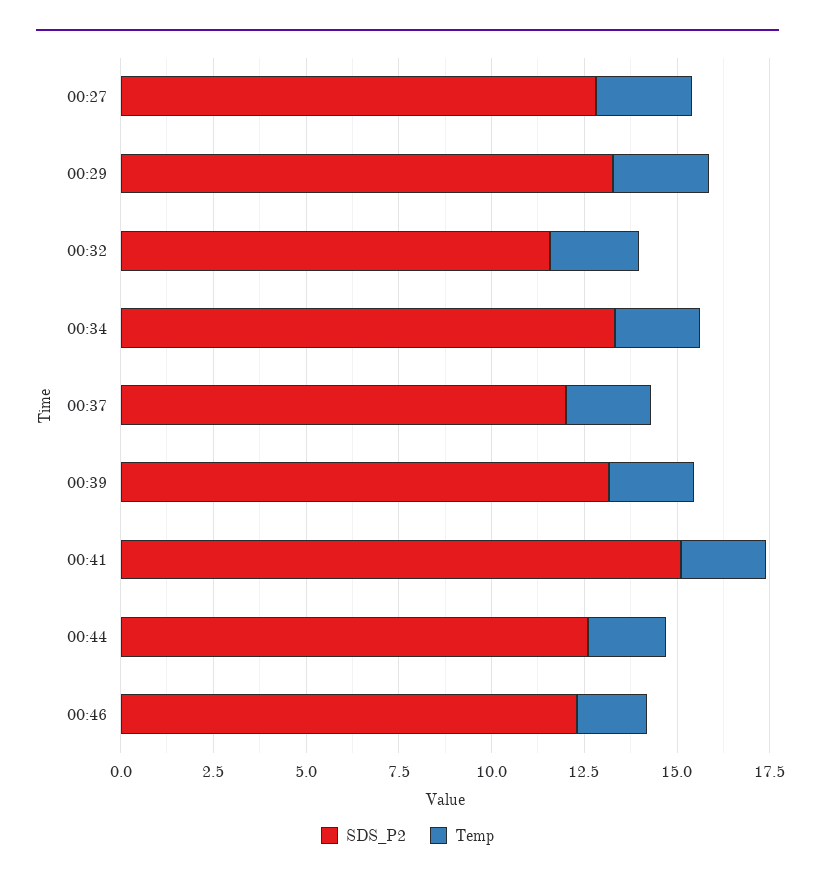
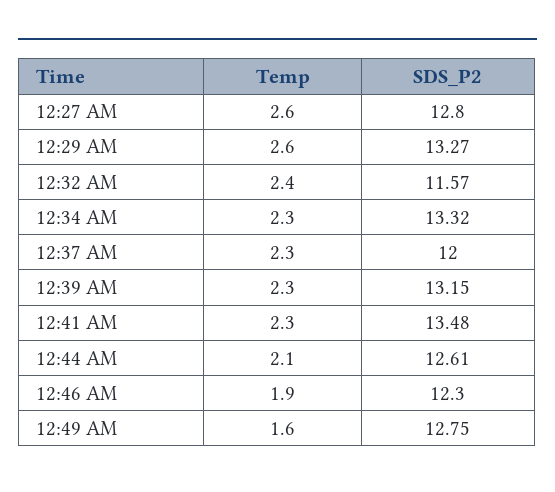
SDS_P2, 00:41: 15 -> 13.48
Temp, 12:49 AM: none -> 1.6
SDS_P2, 12:49 AM: none -> 12.75

